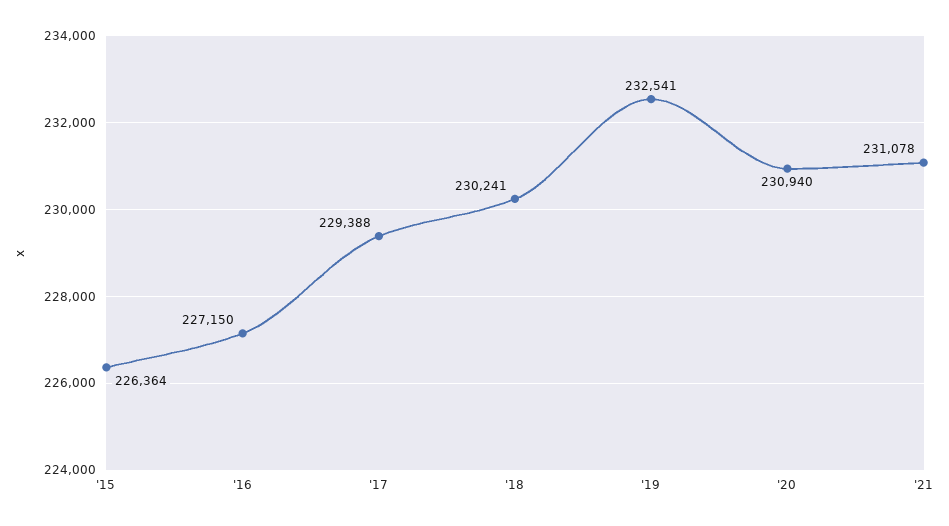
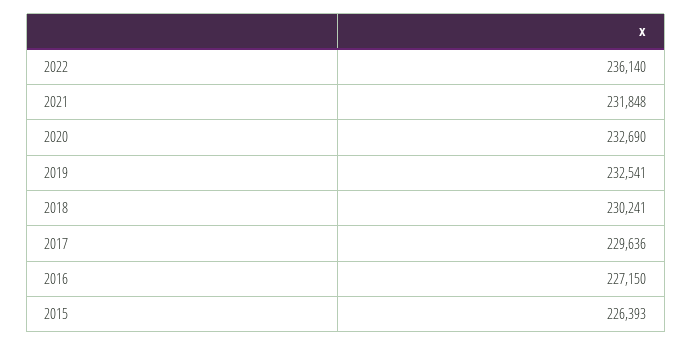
'15: 226364 -> 226393
'17: 229388 -> 229636
'20: 230940 -> 232690
'21: 231078 -> 231848
2022: none -> 236140

